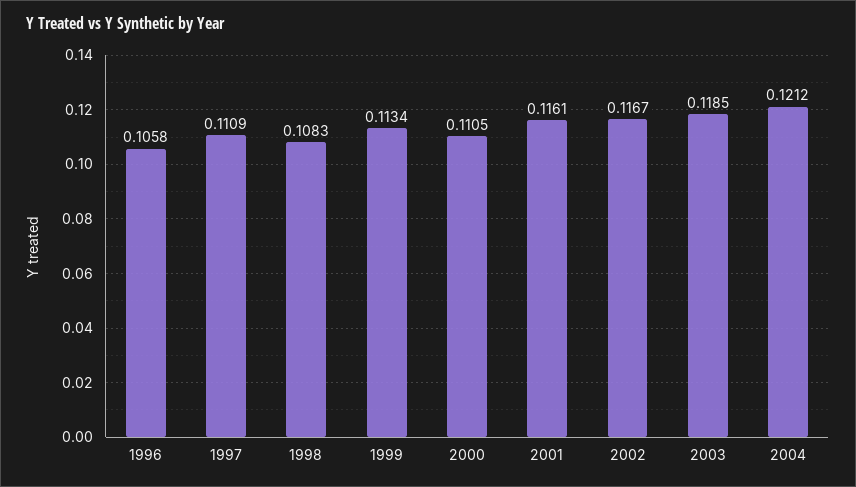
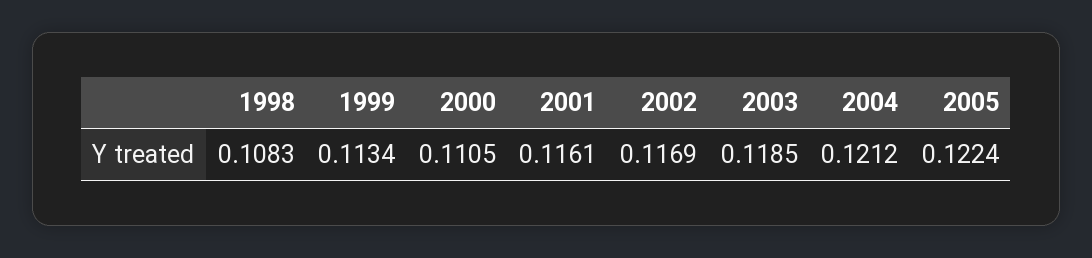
1996: 0.1058 -> none
1997: 0.1109 -> none
2002: 0.1167 -> 0.1169
2005: none -> 0.1224

